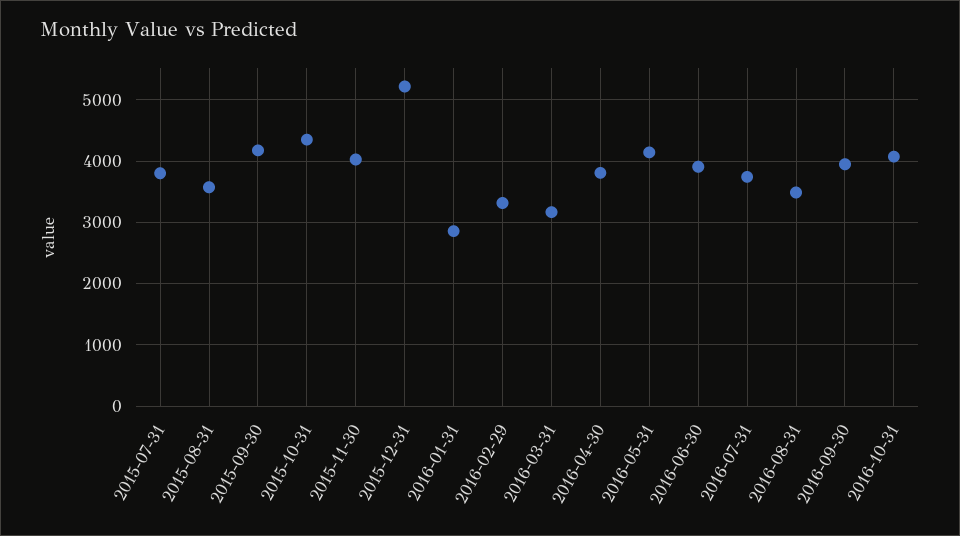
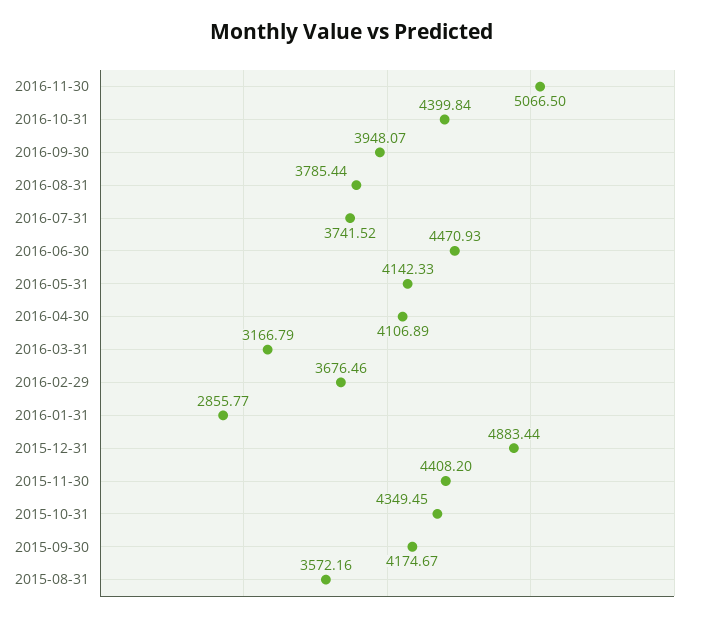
2015-07-31: 3800 -> none
2015-11-30: 4000 -> 4408.2
2015-12-31: 5200 -> 4883.44
2016-02-29: 3300 -> 3676.46
2016-04-30: 3800 -> 4106.89
2016-06-30: 3900 -> 4470.93
2016-08-31: 3500 -> 3785.44
2016-10-31: 4100 -> 4399.84
2016-11-30: none -> 5066.5

